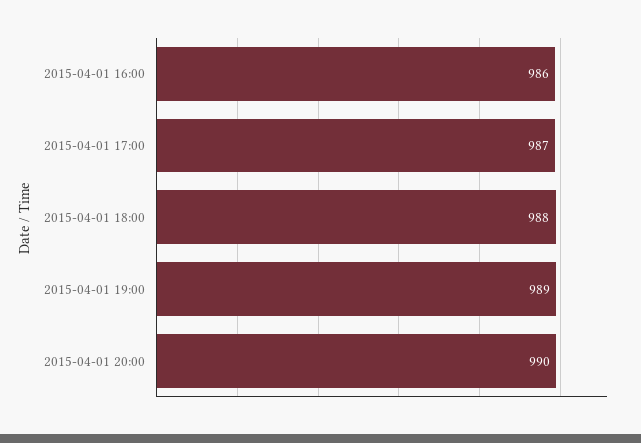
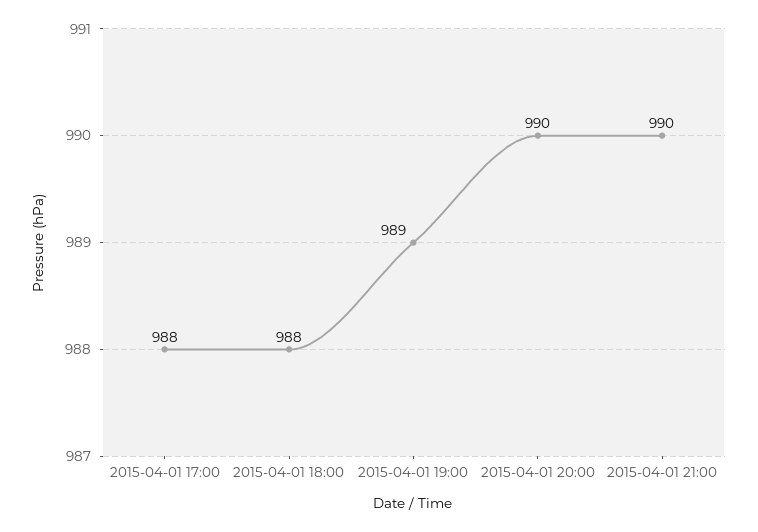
2015-04-01 16:00: 986 -> none
2015-04-01 17:00: 987 -> 988
2015-04-01 21:00: none -> 990

